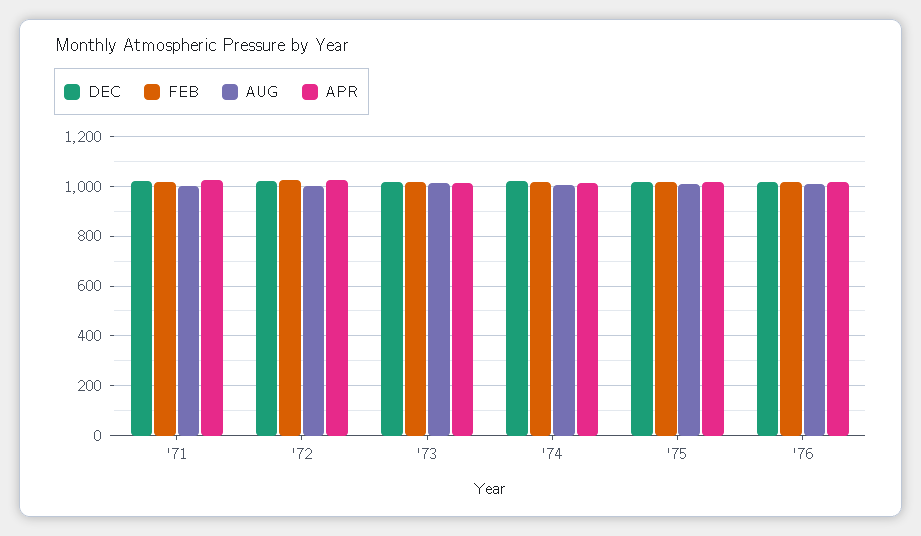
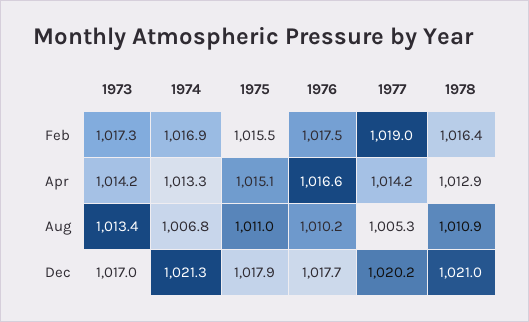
DEC, '71: 1025 -> none
FEB, '71: 1025 -> none
AUG, '71: 1000 -> none
APR, '71: 1025 -> none
DEC, '72: 1025 -> none
FEB, '72: 1025 -> none
AUG, '72: 1000 -> none
APR, '72: 1025 -> none
FEB, 1977: none -> 1019
FEB, 1978: none -> 1016.4
APR, 1977: none -> 1014.2
APR, 1978: none -> 1012.9
AUG, 1977: none -> 1005.3
AUG, 1978: none -> 1010.9
DEC, 1977: none -> 1020.2
DEC, 1978: none -> 1021

